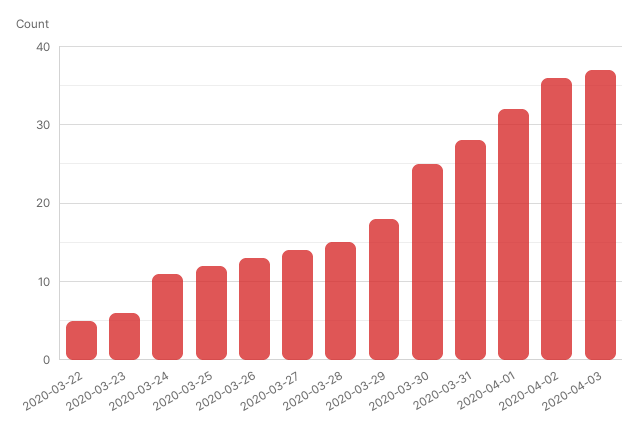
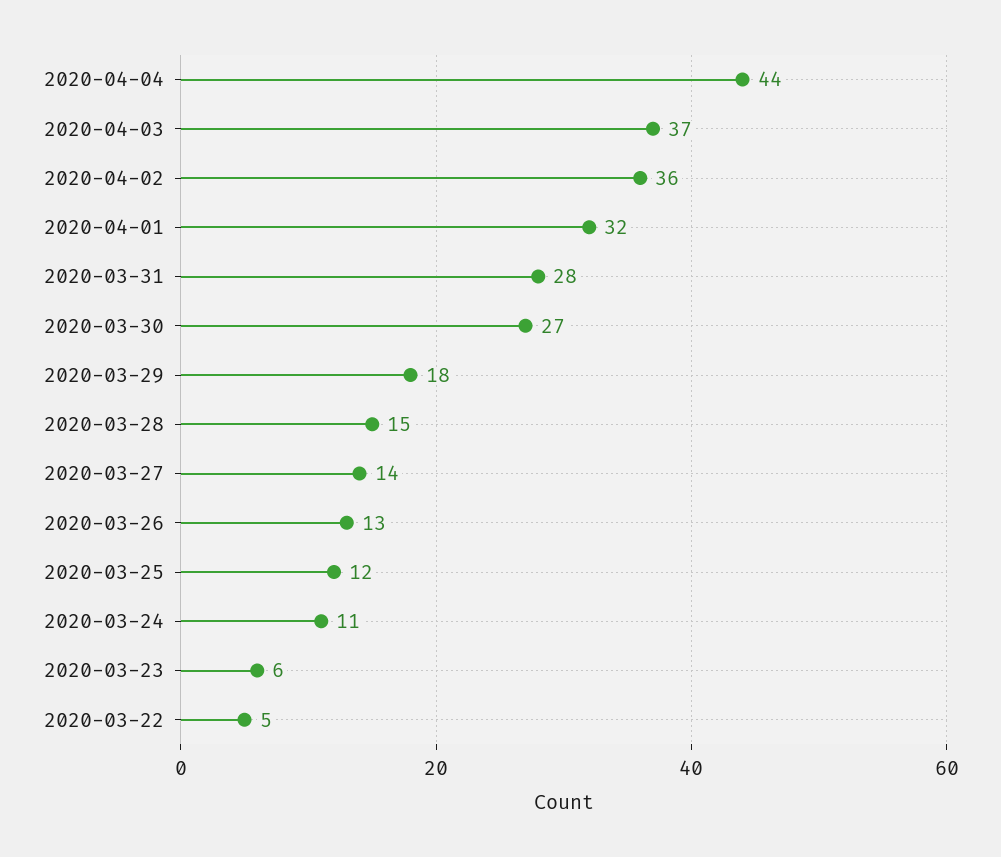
2020-03-30: 25 -> 27
2020-04-04: none -> 44

